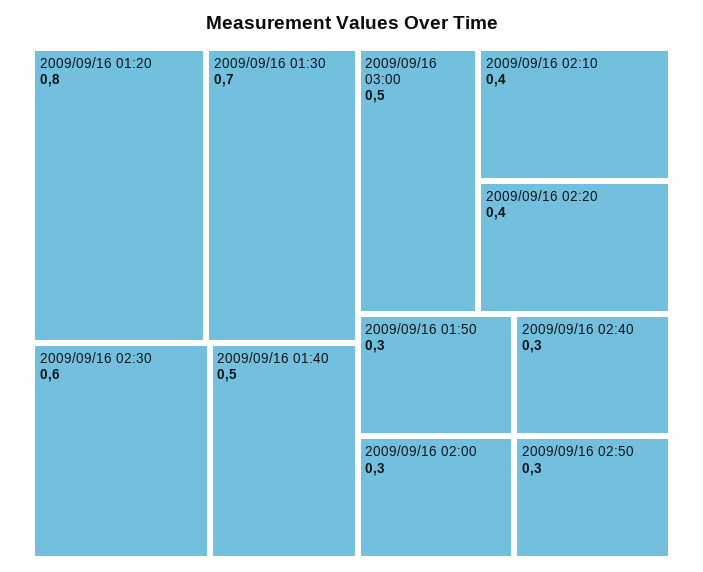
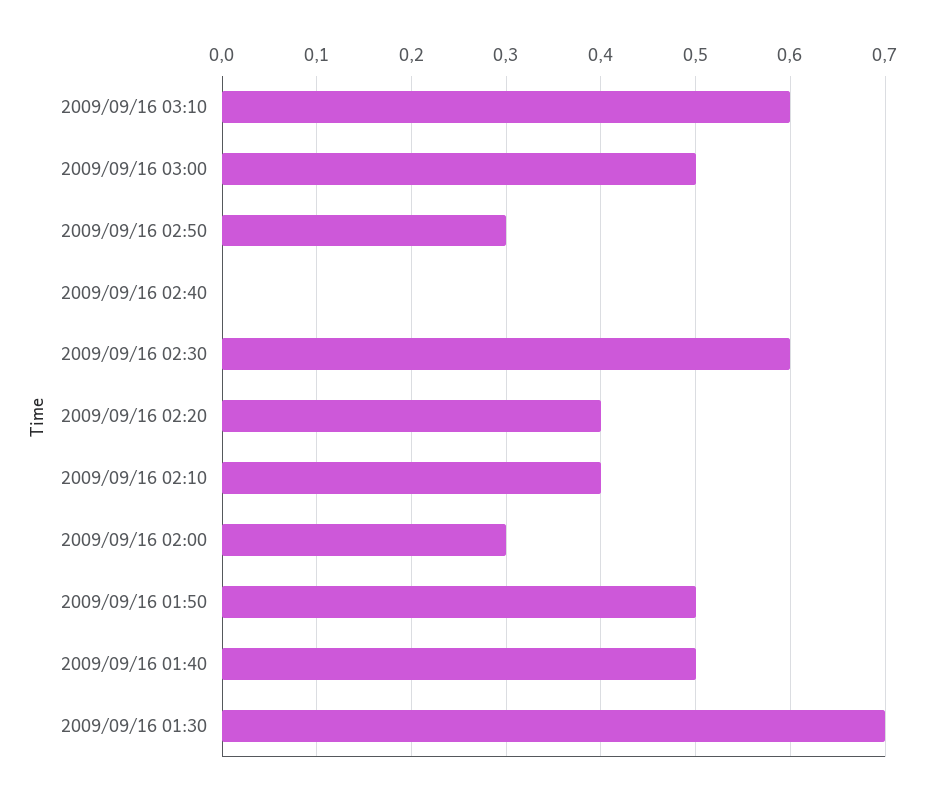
2009/09/16 01:20: 0.8 -> none
2009/09/16 01:50: 0.3 -> 0.5
2009/09/16 02:40: 0.3 -> 0
2009/09/16 03:10: none -> 0.6

